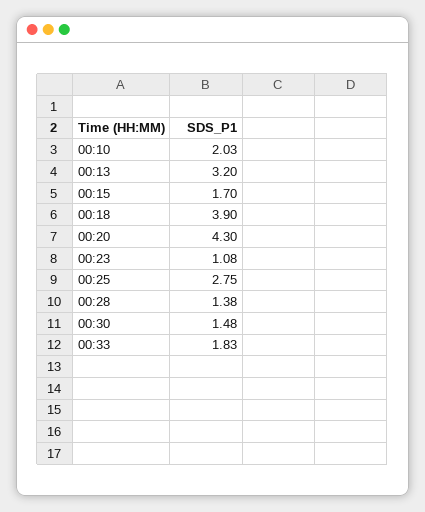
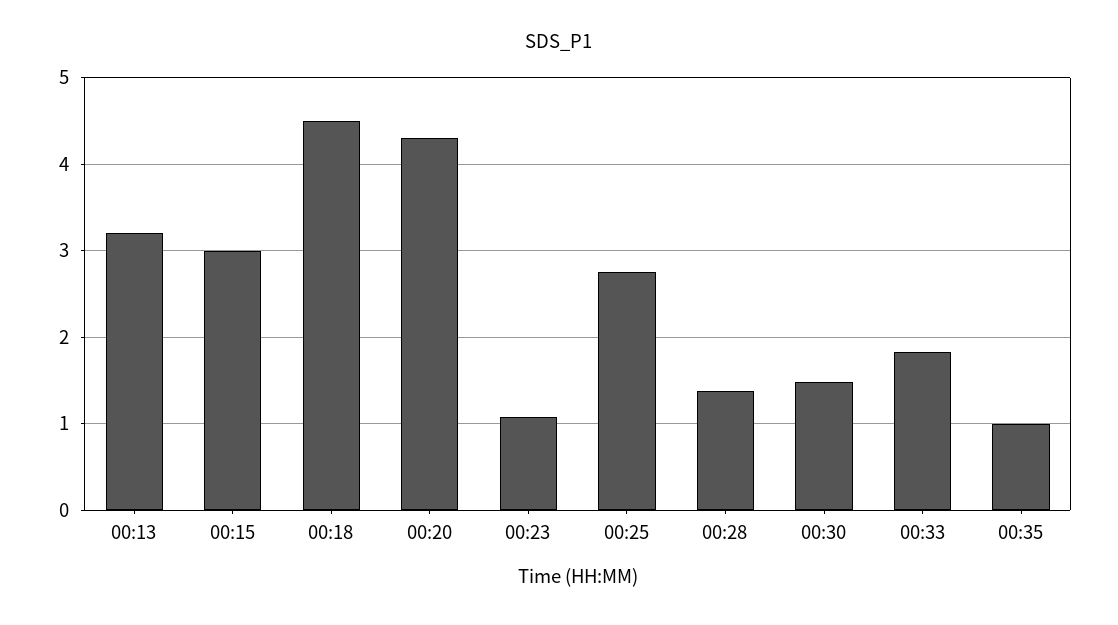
00:10: 2.03 -> none
00:15: 1.7 -> 3
00:18: 3.9 -> 4.5
00:35: none -> 1

